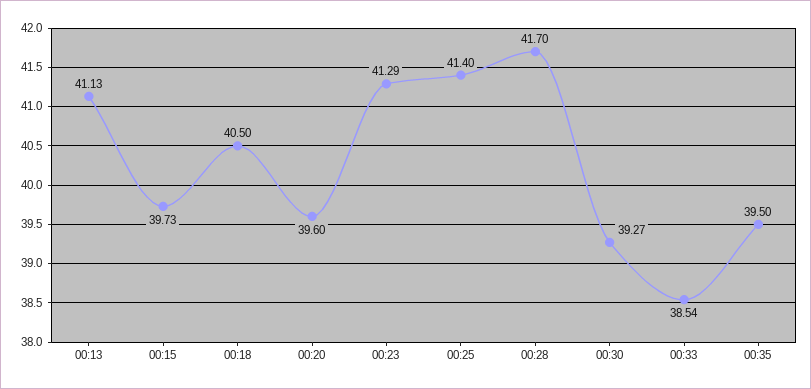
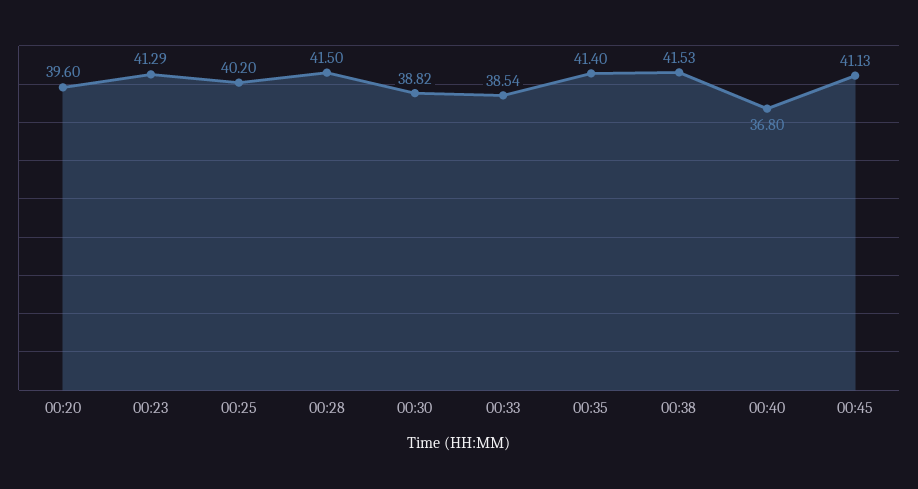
00:13: 41.13 -> none
00:15: 39.73 -> none
00:18: 40.5 -> none
00:25: 41.4 -> 40.2
00:28: 41.7 -> 41.5
00:30: 39.27 -> 38.82
00:35: 39.5 -> 41.4
00:38: none -> 41.53
00:40: none -> 36.8
00:45: none -> 41.13

